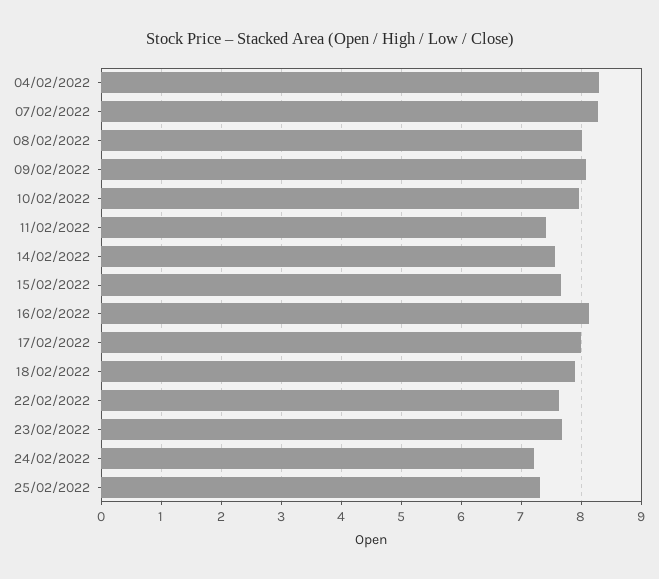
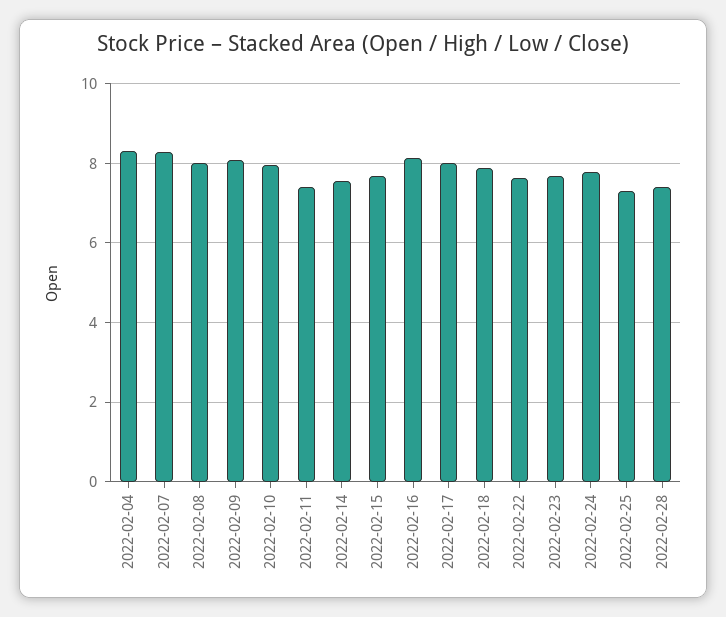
24/02/2022: 7.2 -> 7.8
2022-02-28: none -> 7.4

